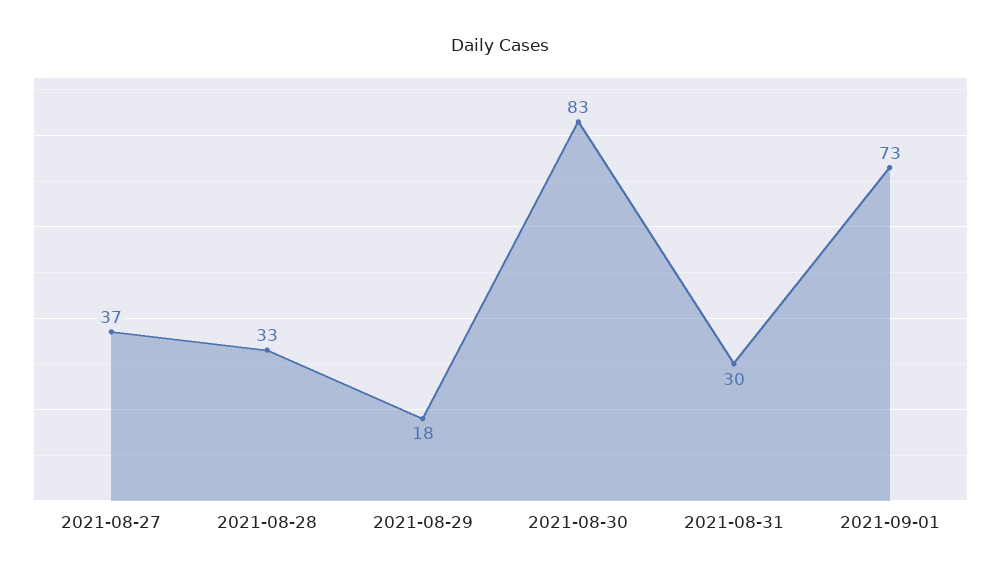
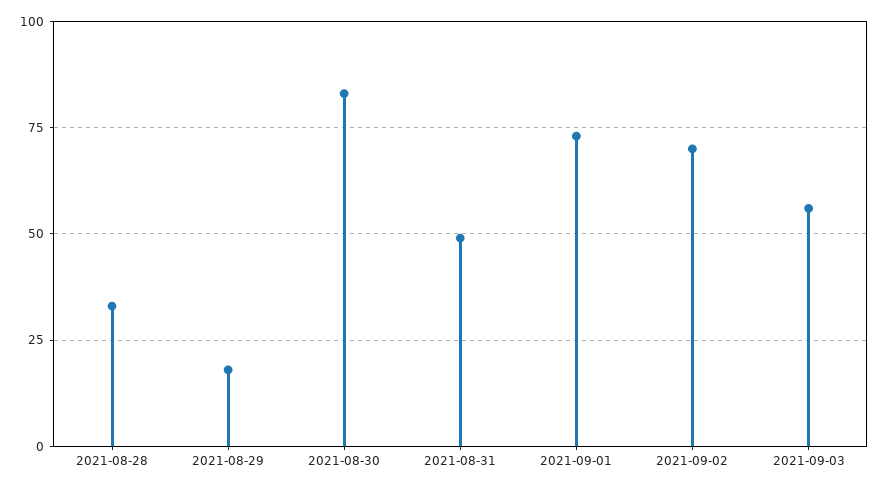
2021-08-27: 37 -> none
2021-08-31: 30 -> 50
2021-09-02: none -> 70
2021-09-03: none -> 55

